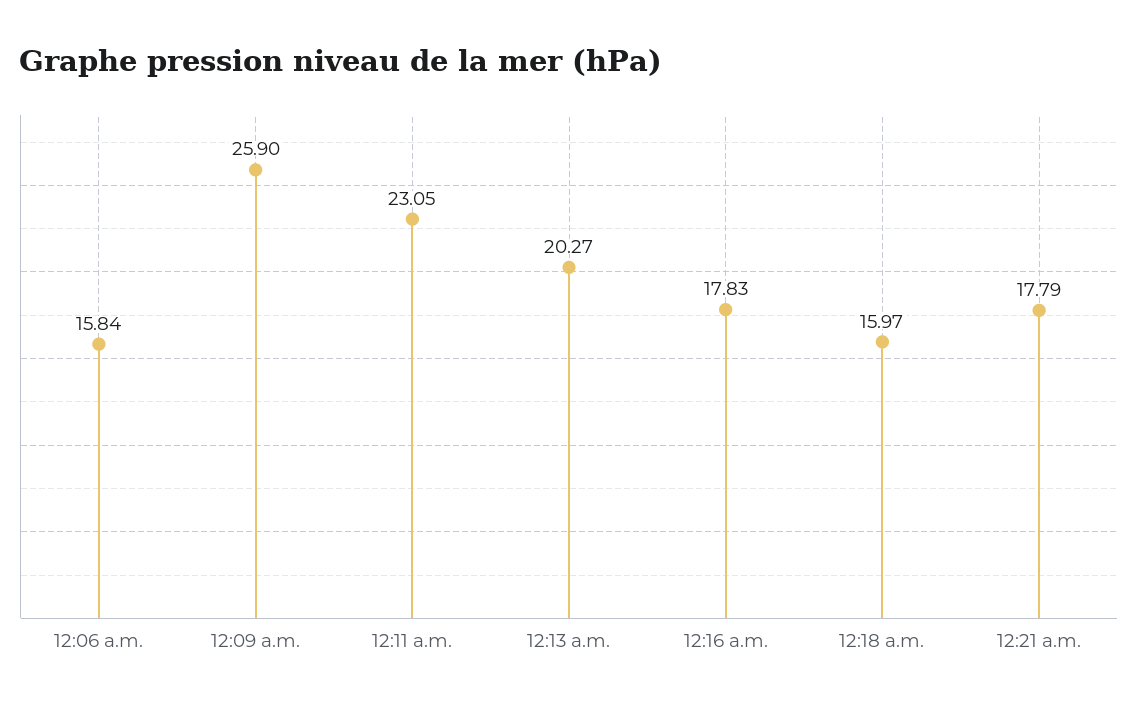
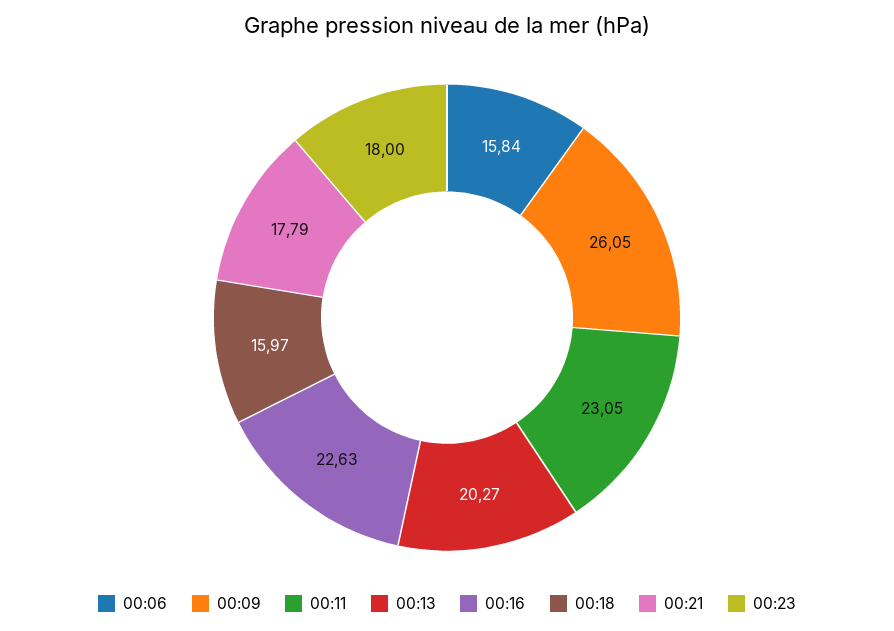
12:09 a.m.: 25.9 -> 26.05
12:16 a.m.: 17.83 -> 22.63
00:23: none -> 18

